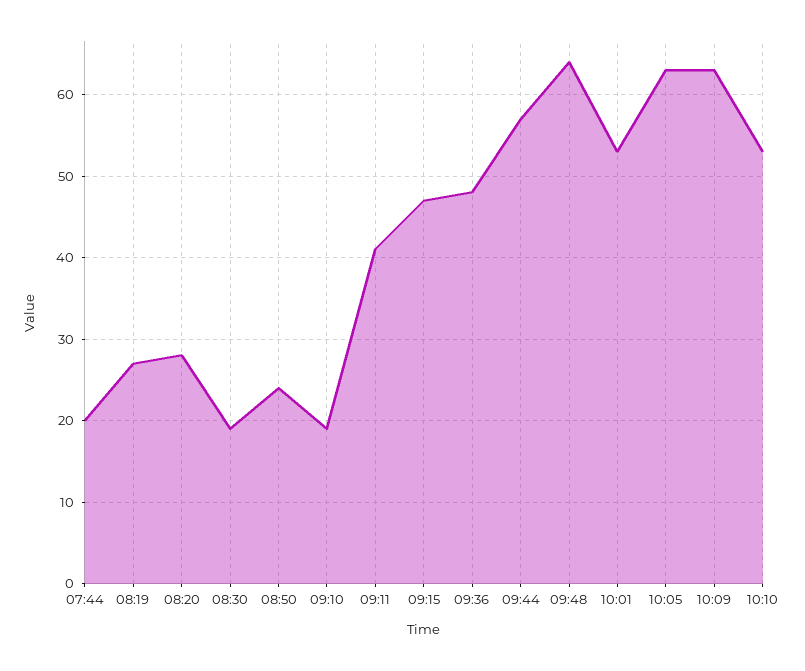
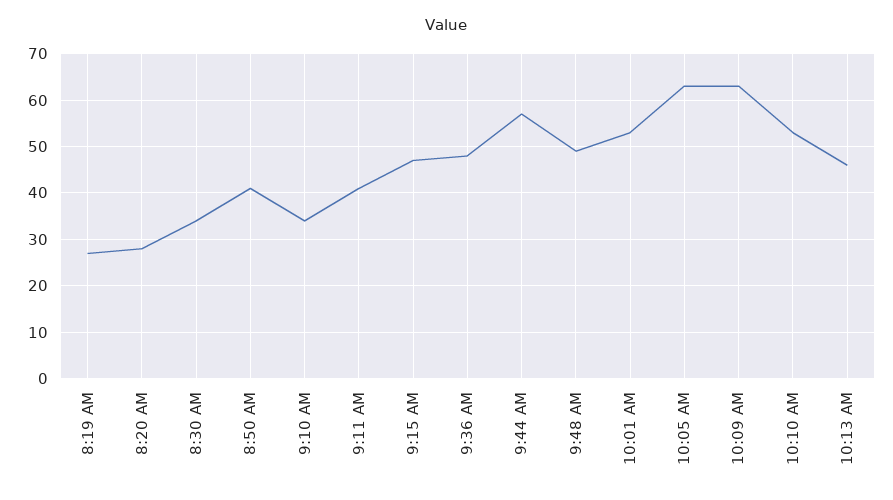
07:44: 20 -> none
08:30: 19 -> 35
08:50: 24 -> 40
09:10: 19 -> 35
09:48: 64 -> 50
10:13 AM: none -> 45

